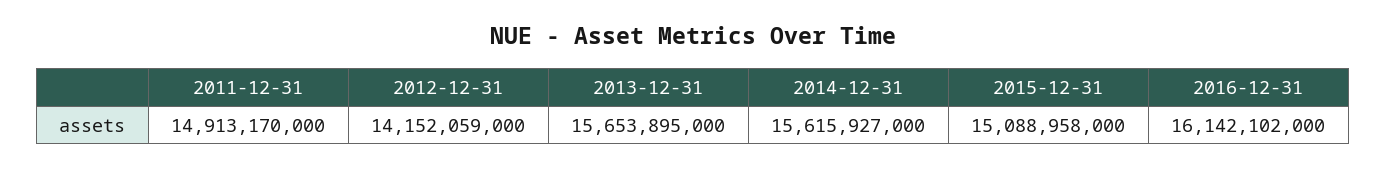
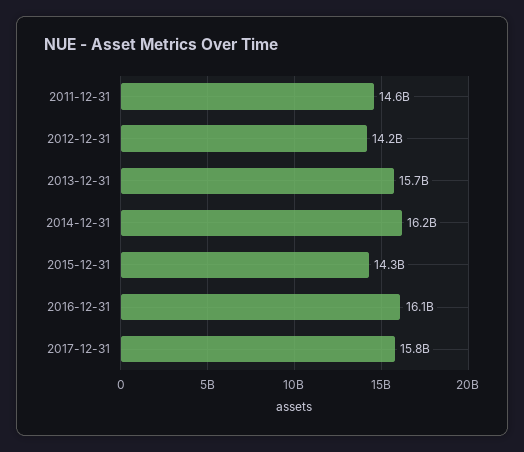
2011-12-31: 14913170000 -> 14600000000
2014-12-31: 15615927000 -> 16200000000
2015-12-31: 15088958000 -> 14300000000
2017-12-31: none -> 15800000000

